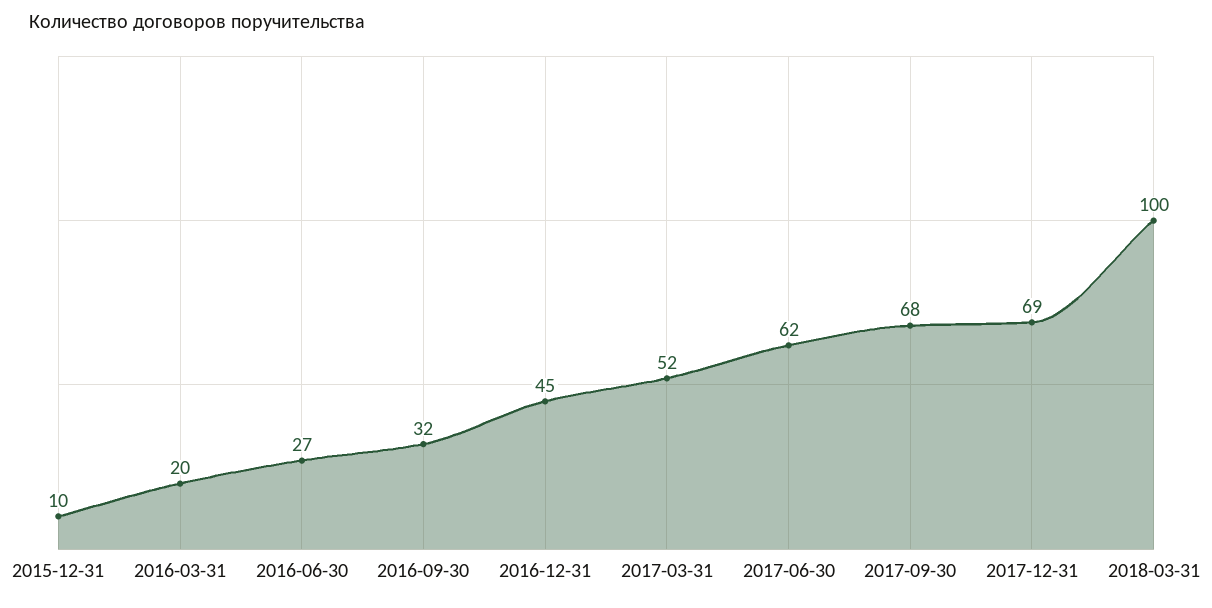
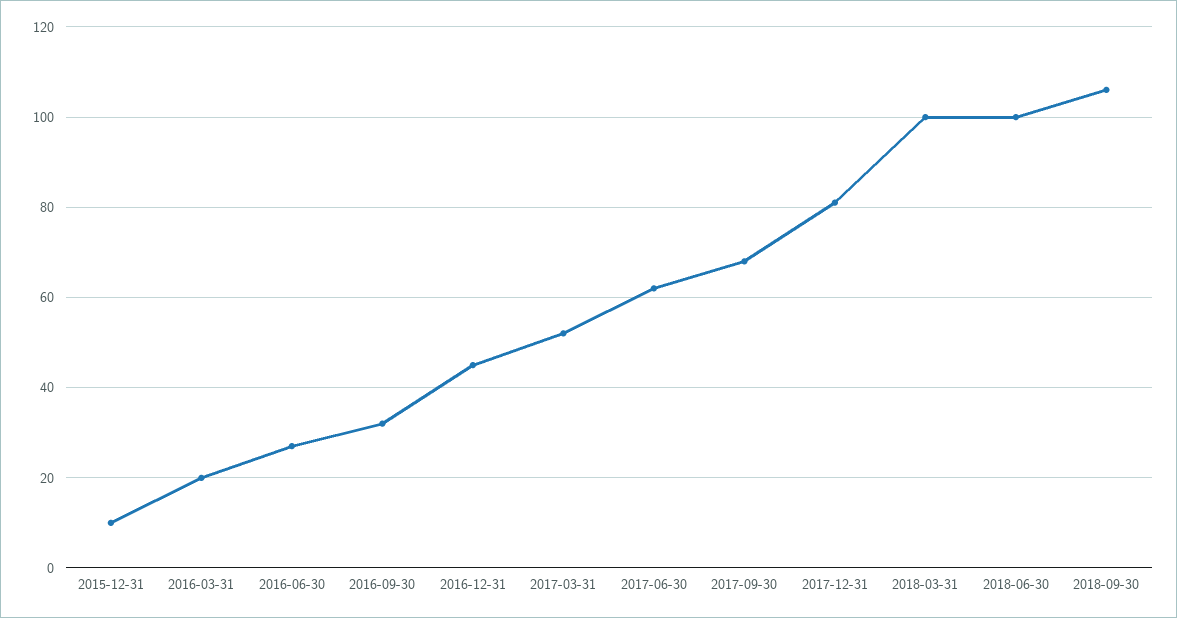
2017-12-31: 69 -> 80
2018-06-30: none -> 100
2018-09-30: none -> 105

